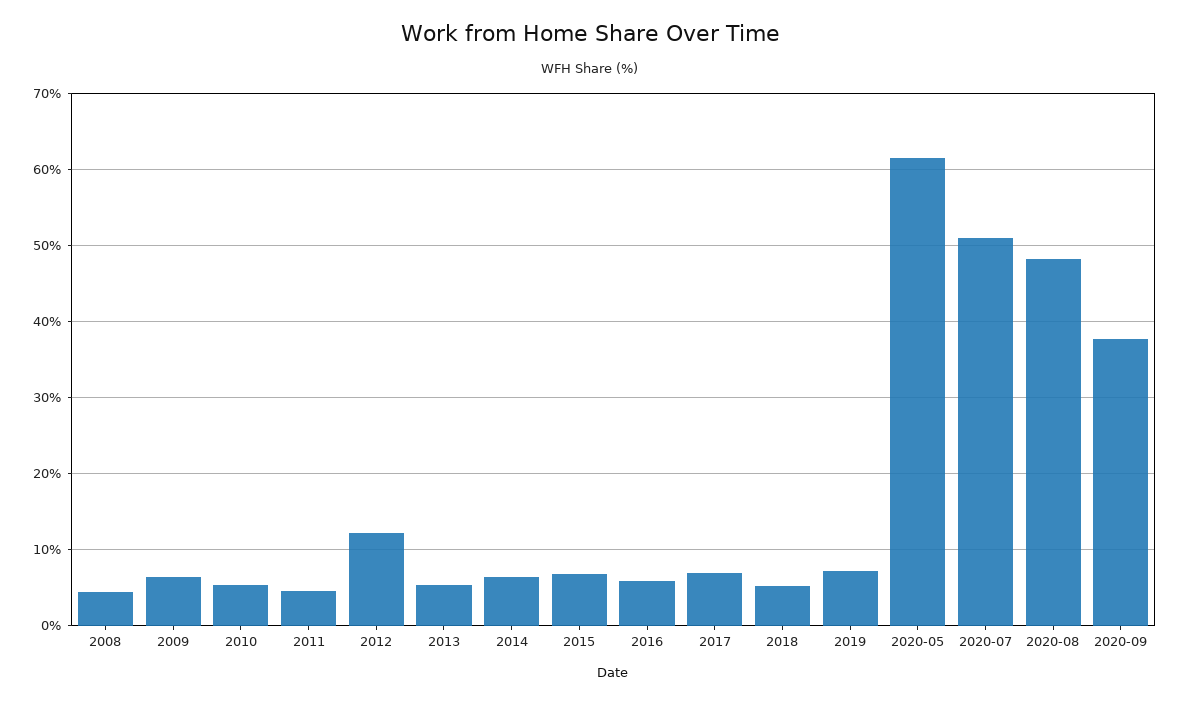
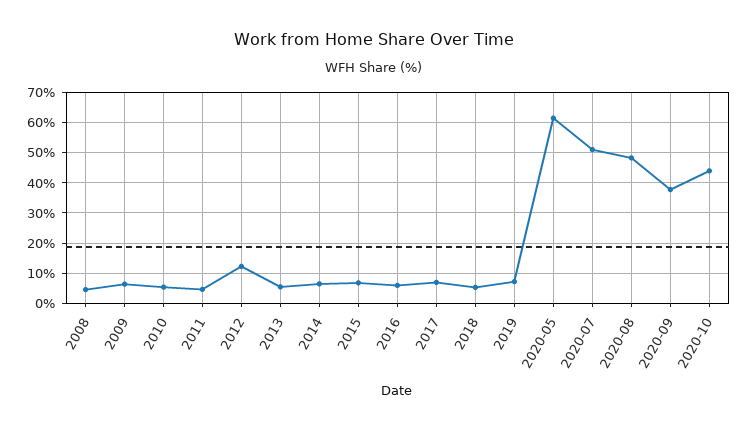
2020-10: none -> 44

